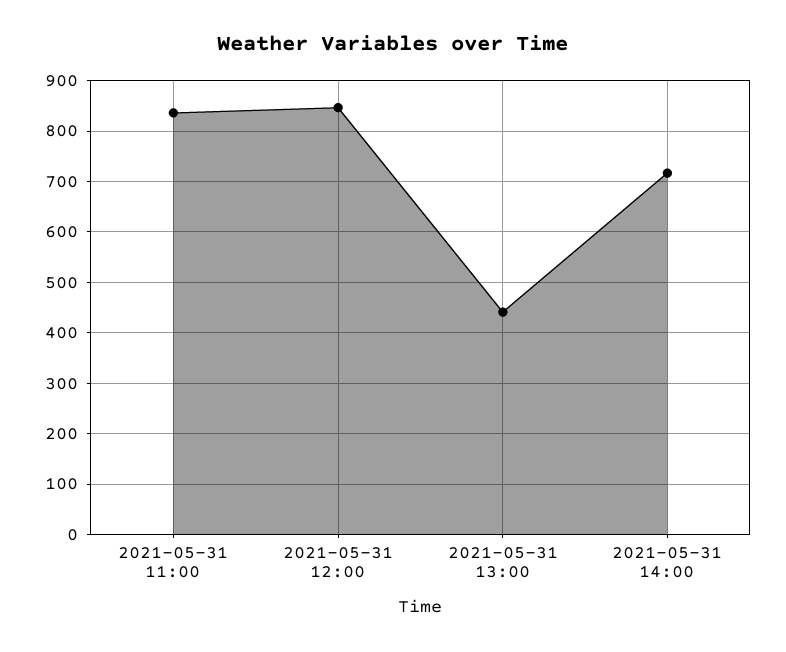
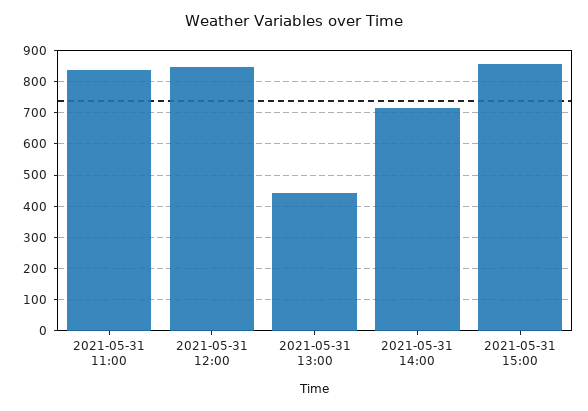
2021-05-31 15:00: none -> 860

